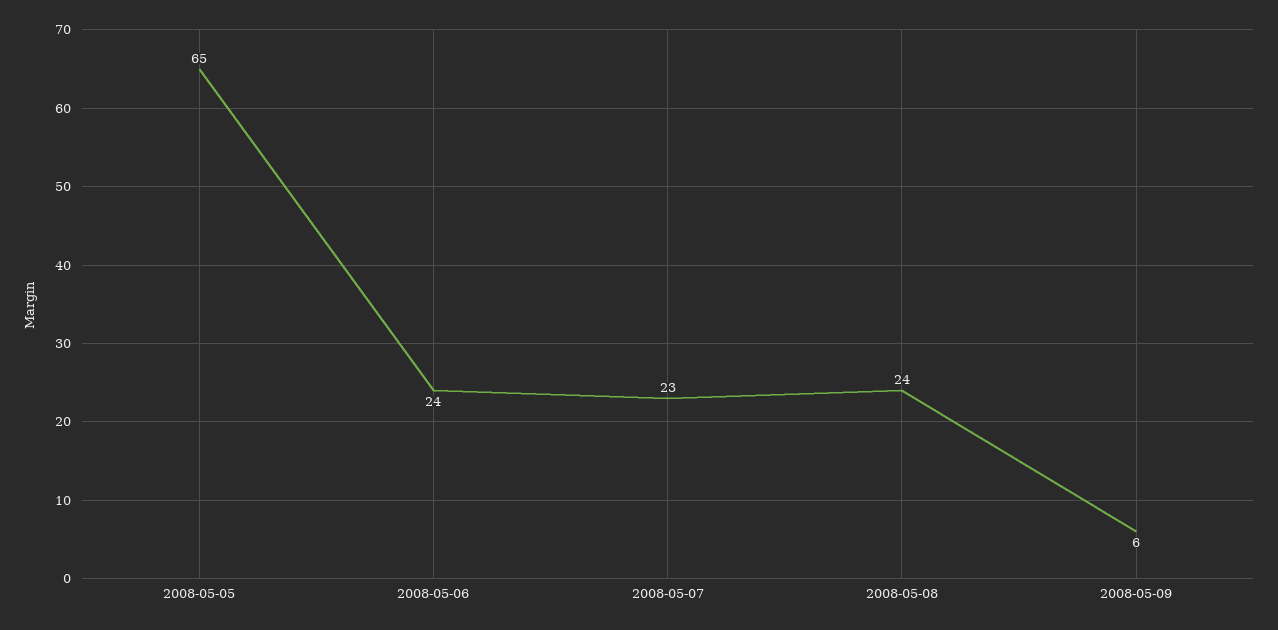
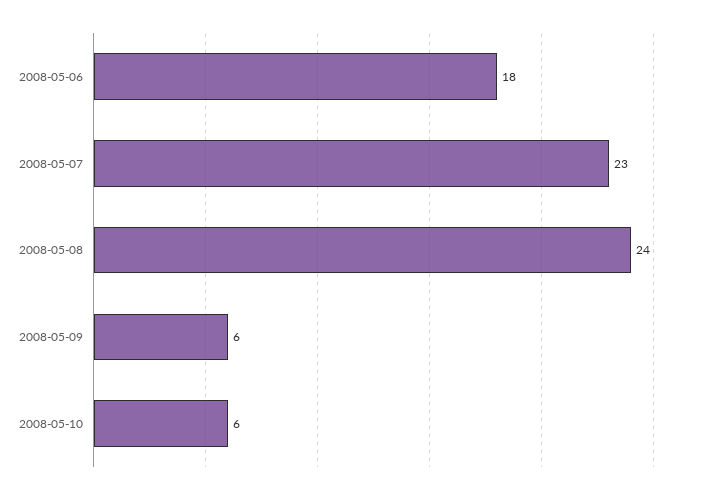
2008-05-05: 65 -> none
2008-05-06: 24 -> 18
2008-05-10: none -> 6

